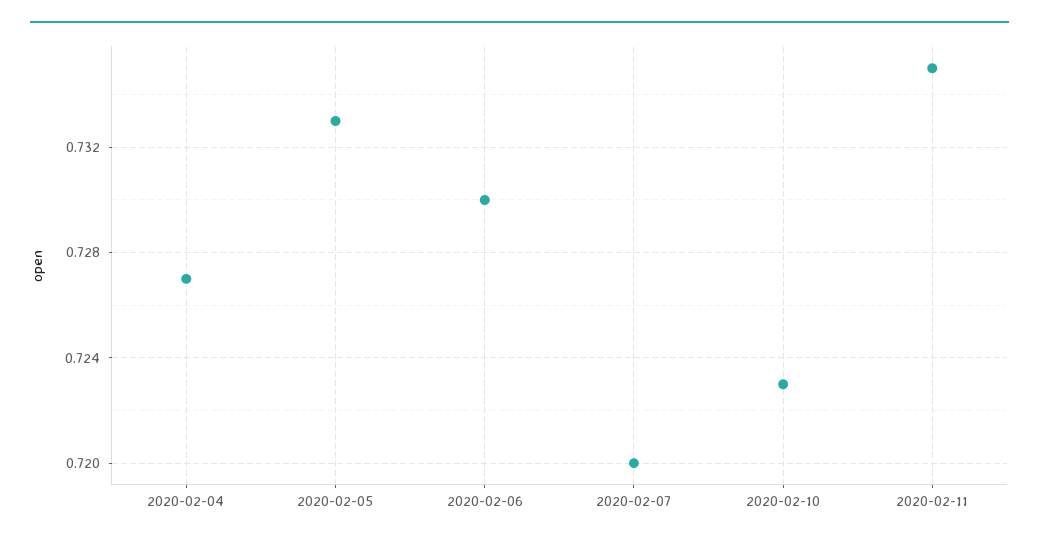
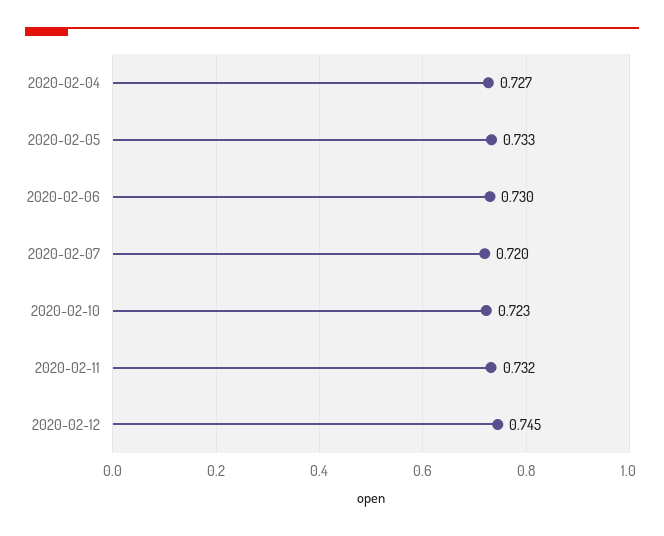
2020-02-11: 0.735 -> 0.732
2020-02-12: none -> 0.745

